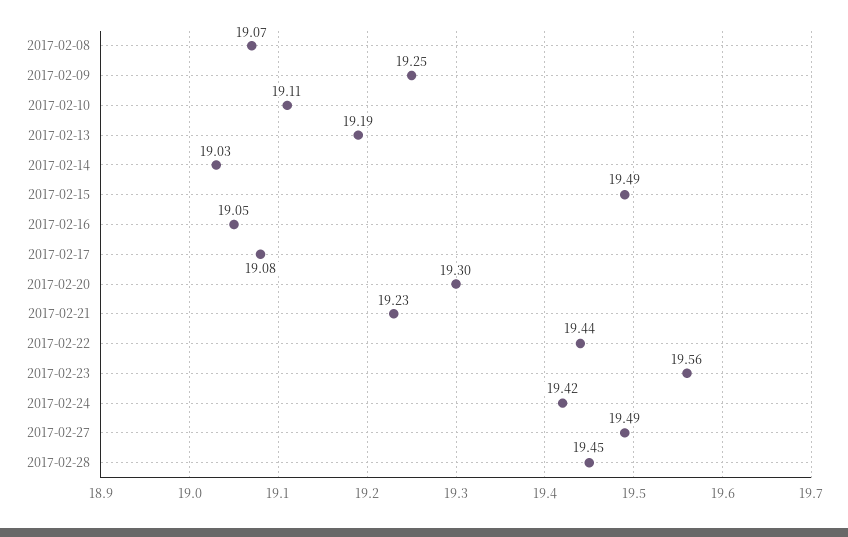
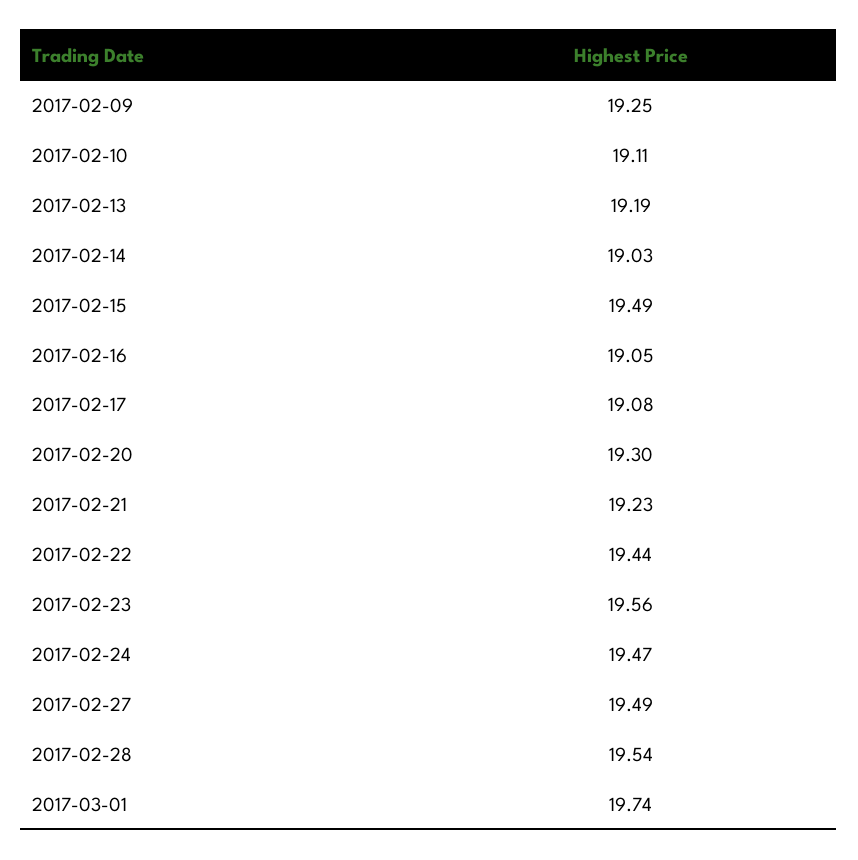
2017-02-08: 19.07 -> none
2017-02-24: 19.42 -> 19.47
2017-02-28: 19.45 -> 19.54
2017-03-01: none -> 19.74

